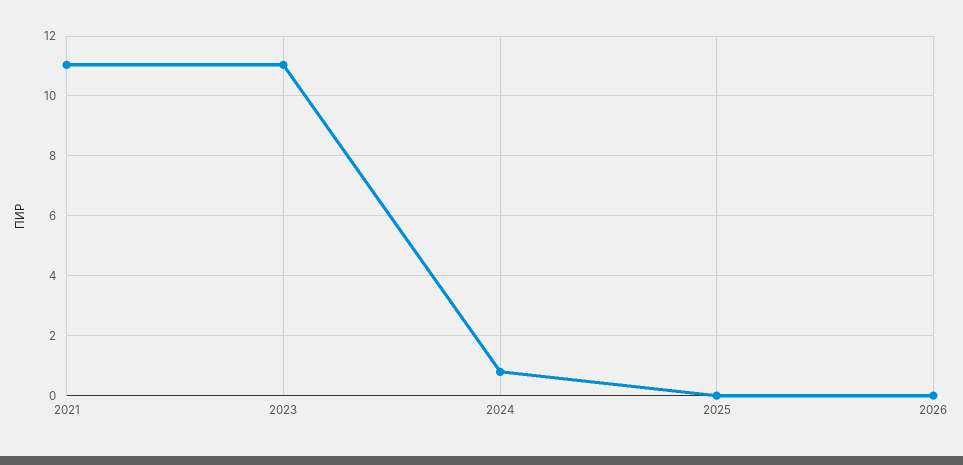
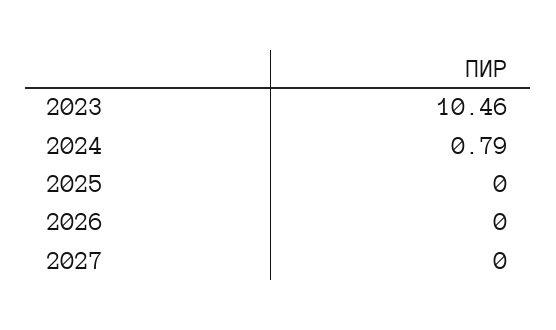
2021: 11 -> none
2023: 11 -> 10.46
2027: none -> 0

